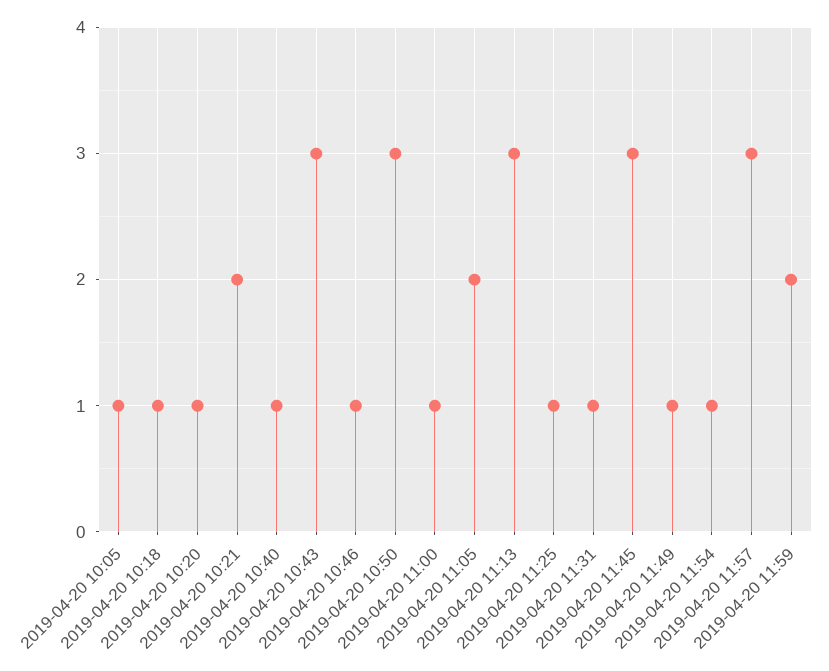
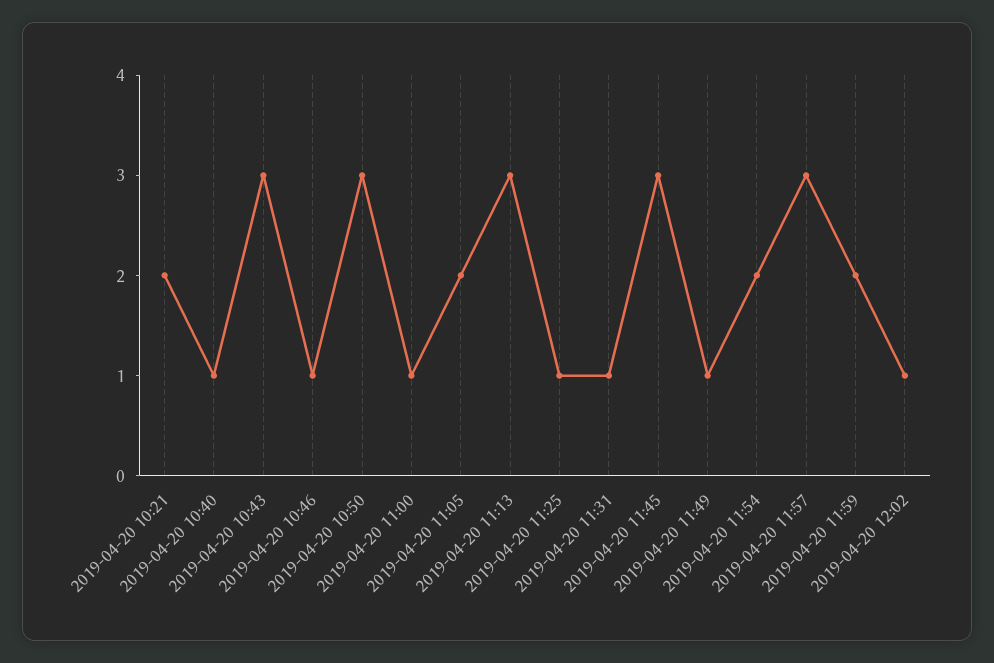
2019-04-20 10:05: 1 -> none
2019-04-20 10:18: 1 -> none
2019-04-20 10:20: 1 -> none
2019-04-20 11:54: 1 -> 2
2019-04-20 12:02: none -> 1

